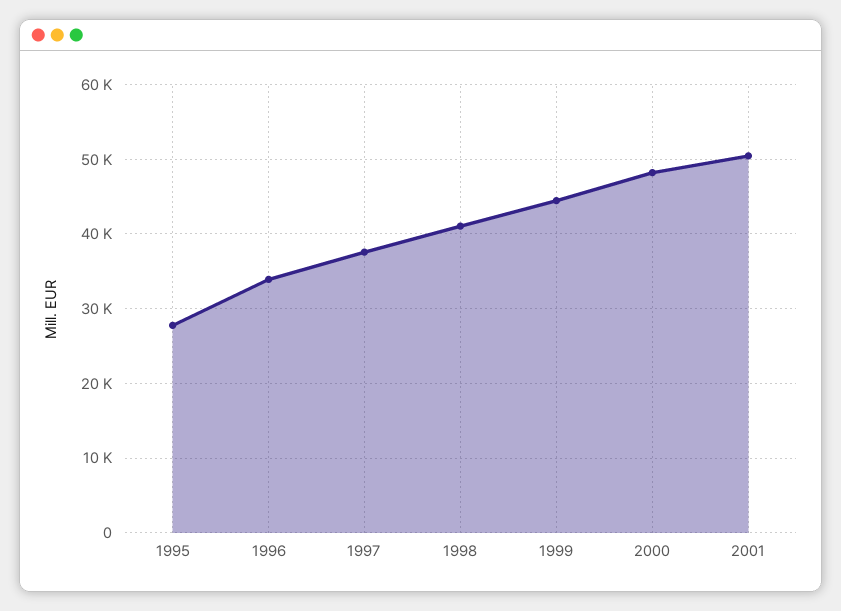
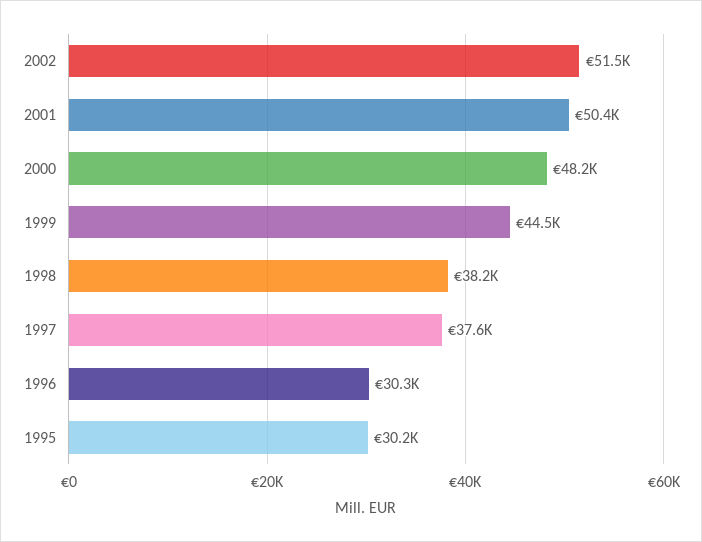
1995: 28000 -> 30200
1996: 34000 -> 30300
1998: 41000 -> 38200
2002: none -> 51500

